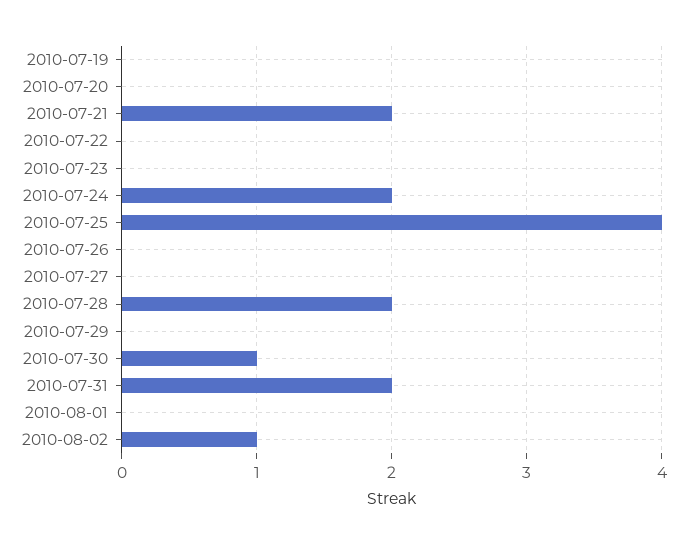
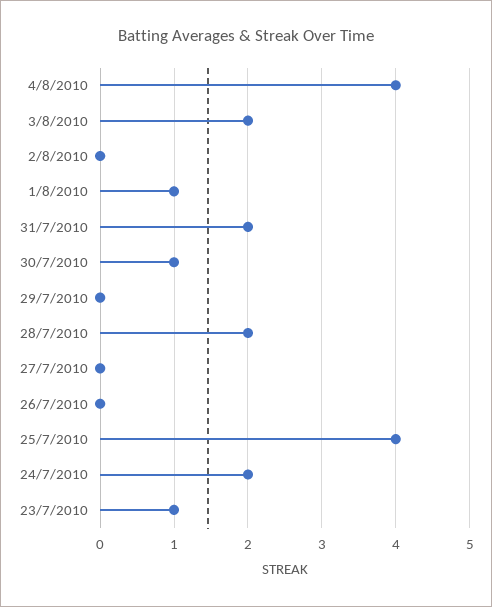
2010-07-19: 0 -> none
2010-07-20: 0 -> none
2010-07-21: 2 -> none
2010-07-22: 0 -> none
2010-07-23: 0 -> 1
2010-08-01: 0 -> 1
2010-08-02: 1 -> 0
4/8/2010: none -> 4
3/8/2010: none -> 2

